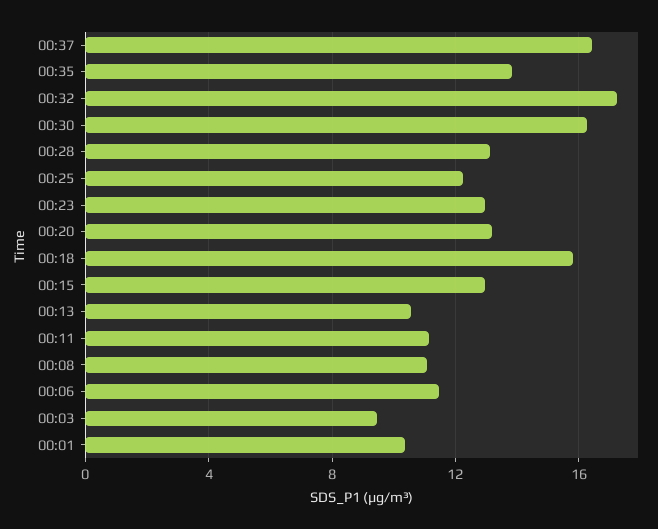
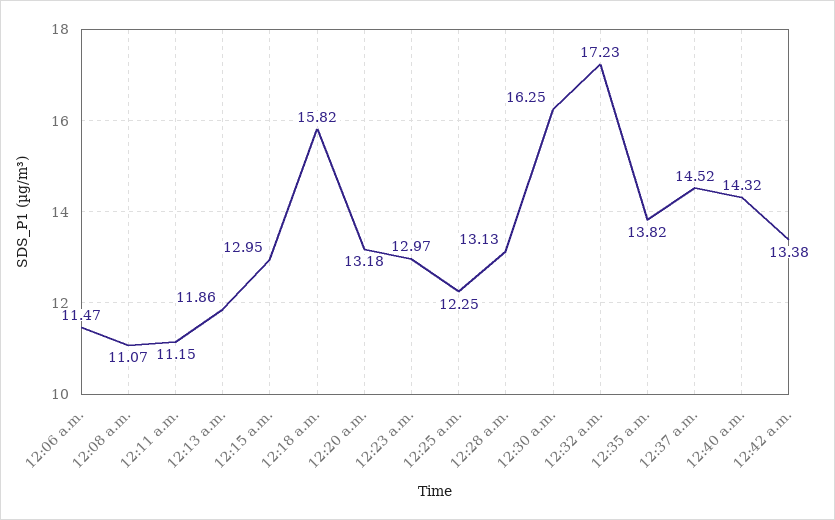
00:37: 16.5 -> 14.52
00:13: 10.5 -> 11.86
00:03: 9.5 -> none
00:01: 10.5 -> none
12:40 a.m.: none -> 14.32
12:42 a.m.: none -> 13.38

